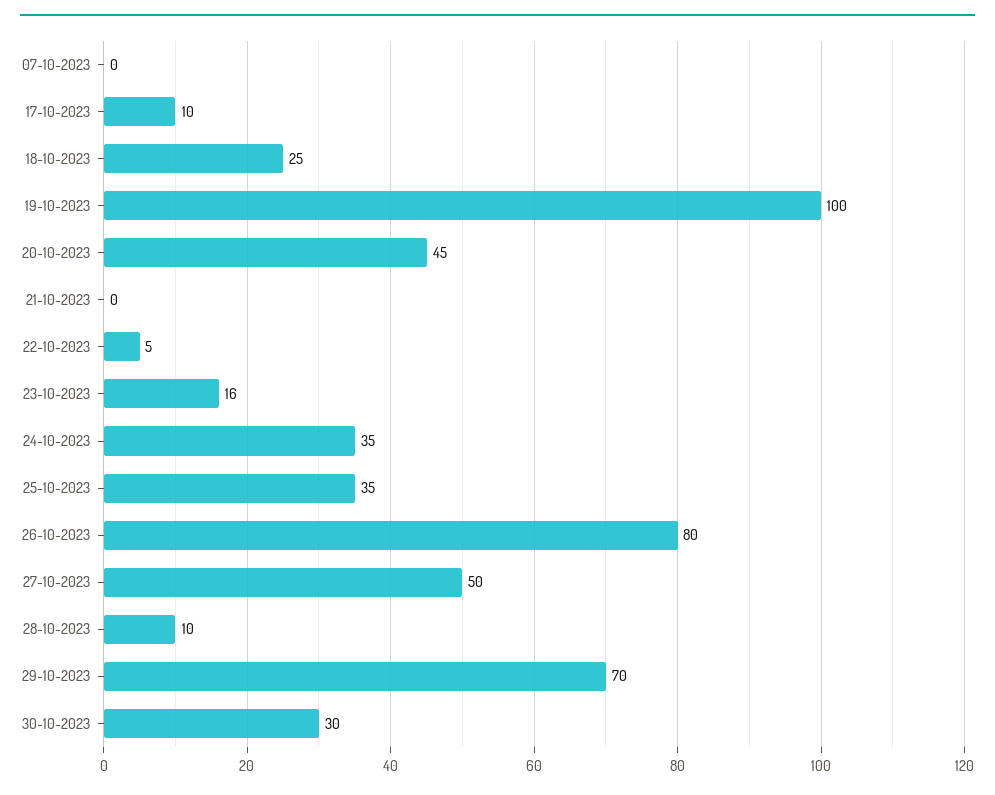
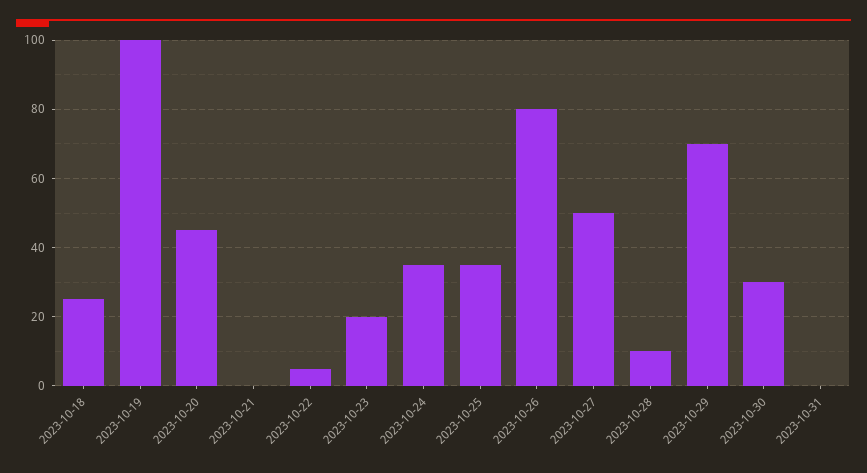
07-10-2023: 0 -> none
17-10-2023: 10 -> none
23-10-2023: 16 -> 20
2023-10-31: none -> 0

